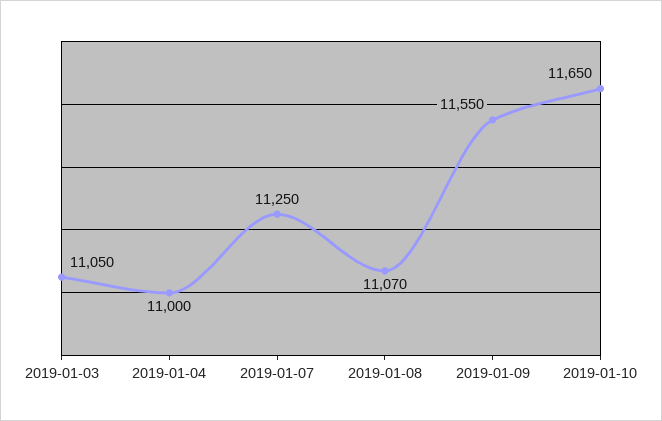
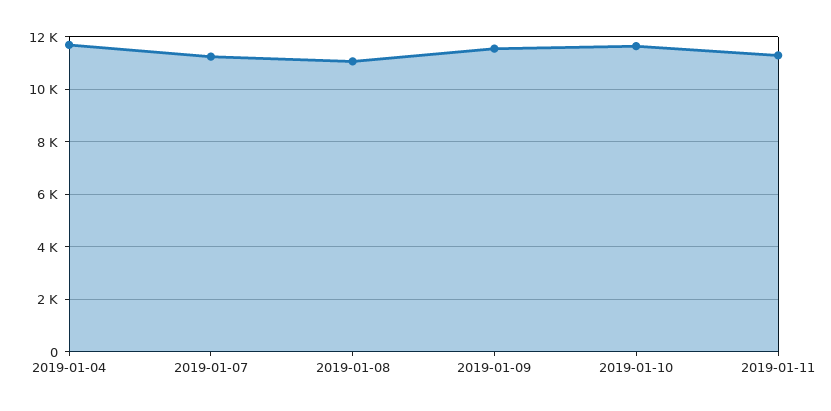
2019-01-03: 11050 -> none
2019-01-04: 11000 -> 11750
2019-01-11: none -> 11250

